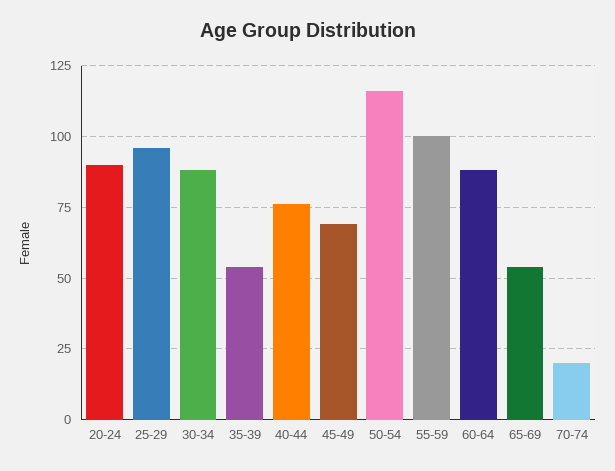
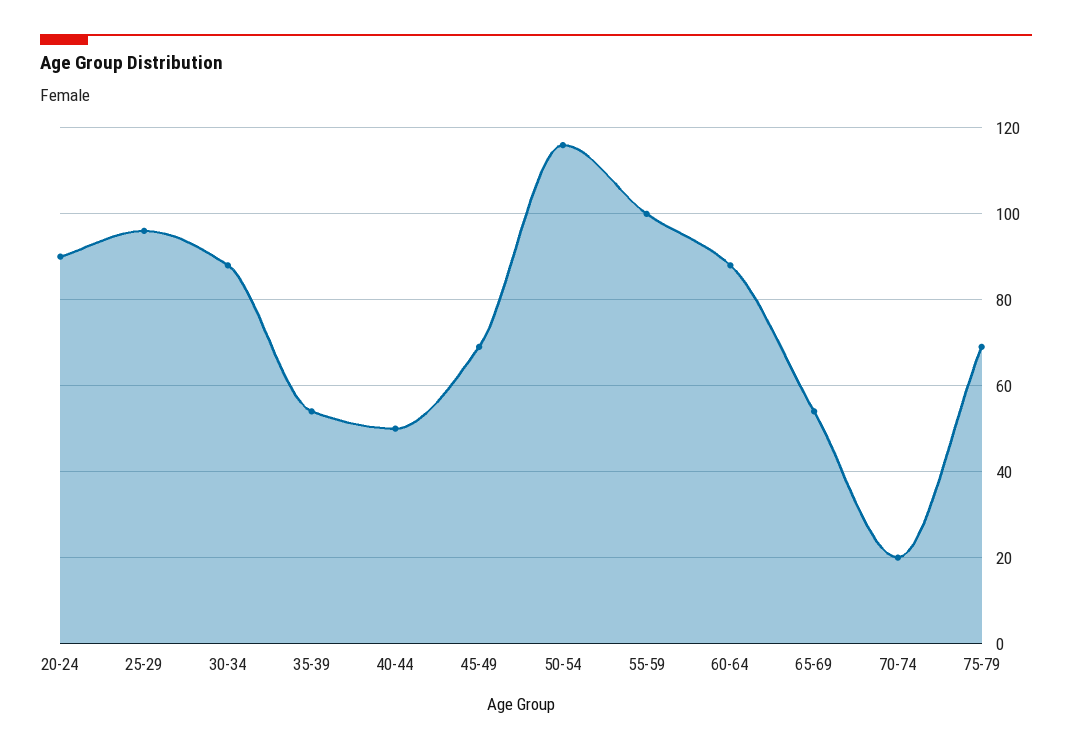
40-44: 75 -> 50
75-79: none -> 70

